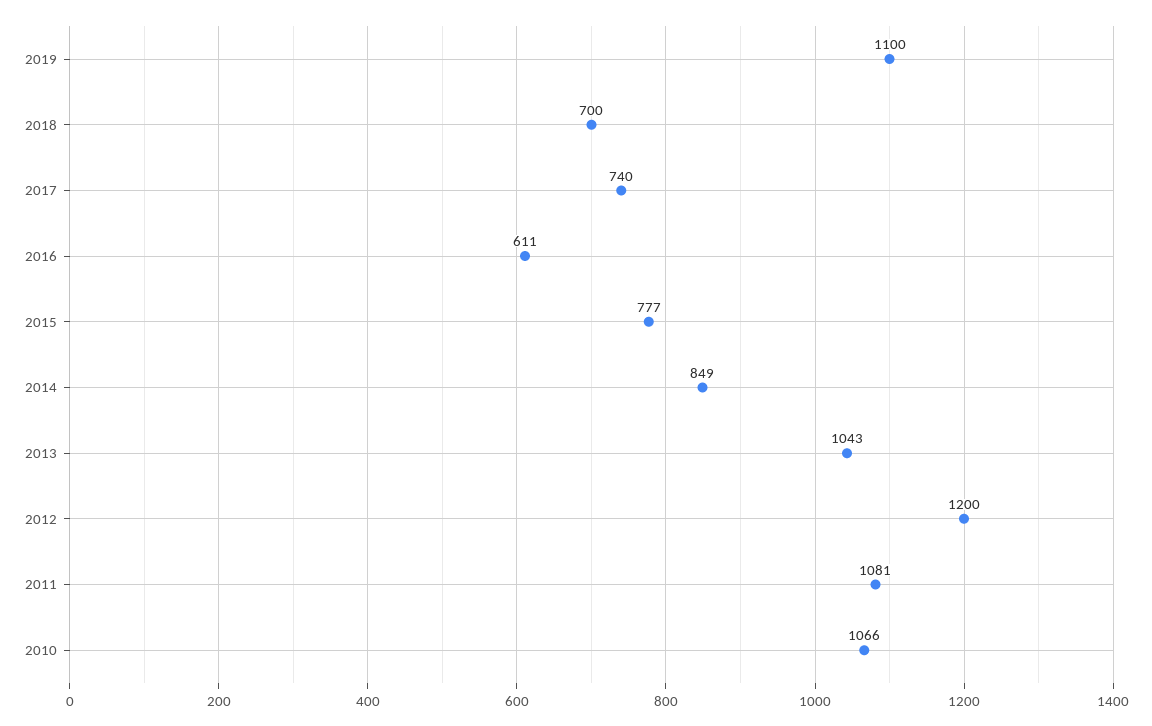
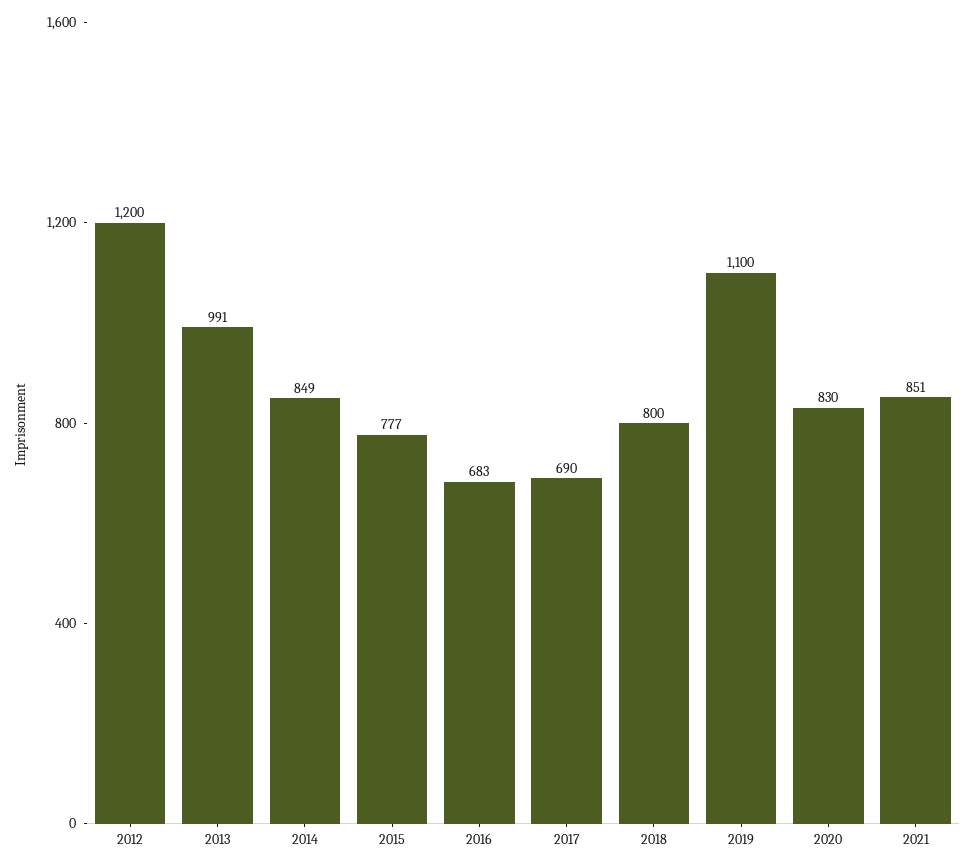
2018: 700 -> 800
2017: 740 -> 690
2016: 611 -> 683
2013: 1043 -> 991
2011: 1081 -> none
2010: 1066 -> none
2020: none -> 830
2021: none -> 851

